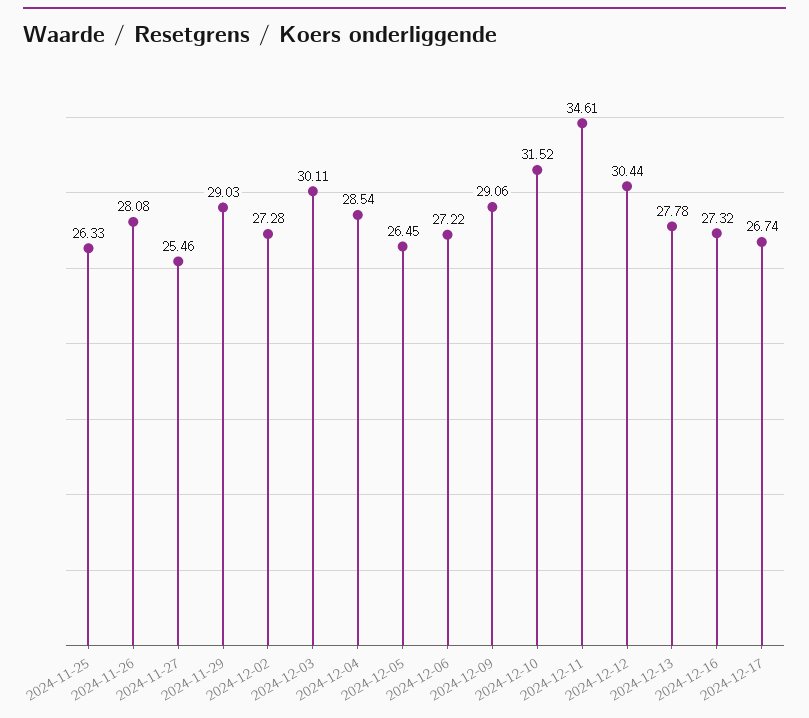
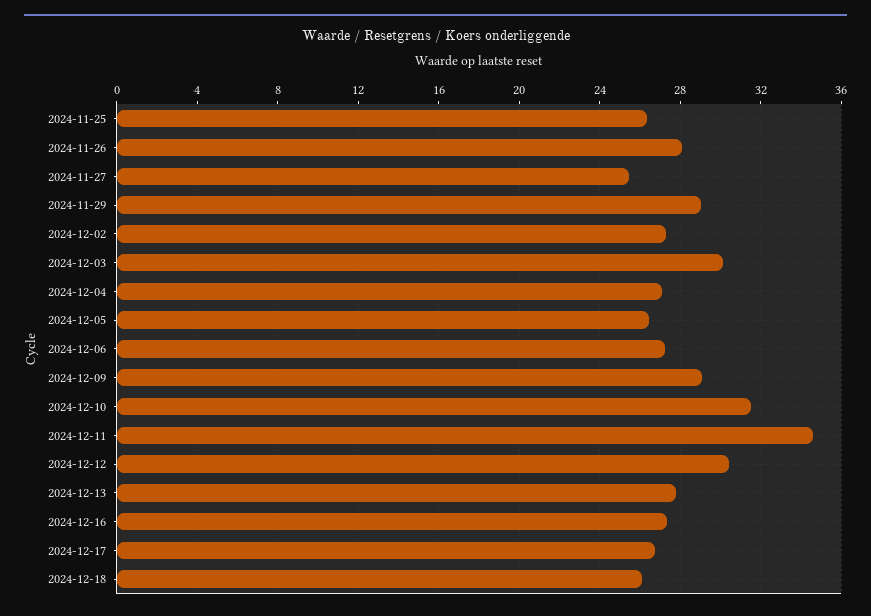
2024-12-04: 28.54 -> 27
2024-12-18: none -> 26

